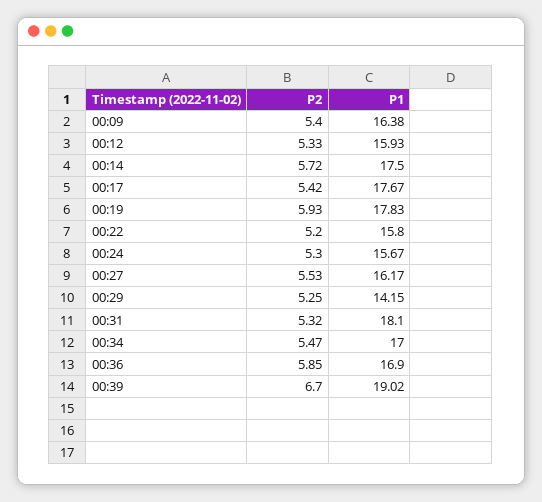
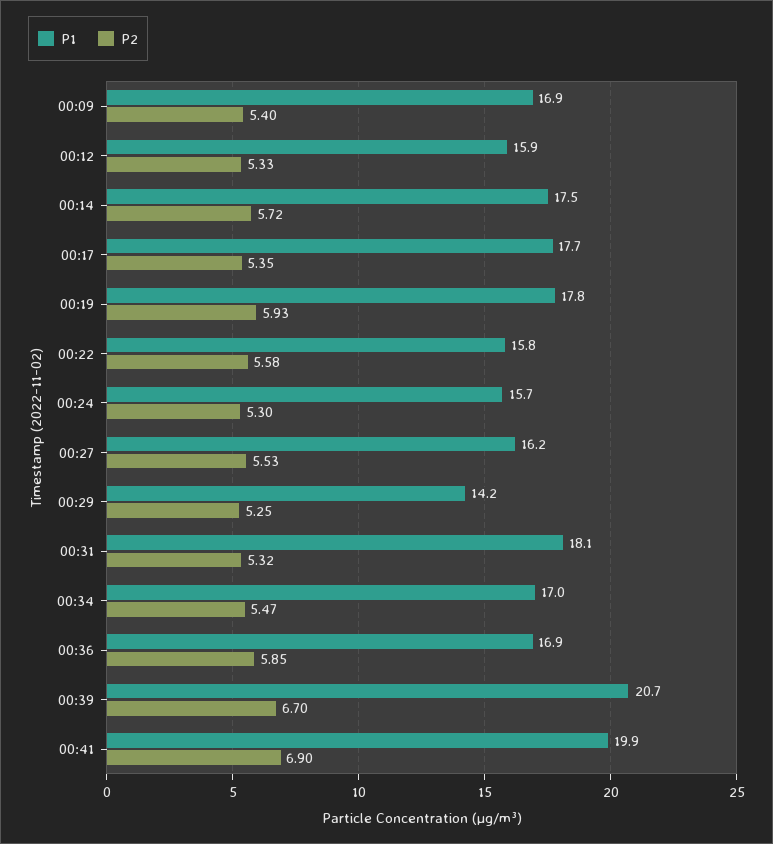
P1, 00:09: 16.38 -> 16.9
P2, 00:17: 5.42 -> 5.35
P2, 00:22: 5.2 -> 5.58
P1, 00:39: 19.02 -> 20.7
P1, 00:41: none -> 19.9
P2, 00:41: none -> 6.9

